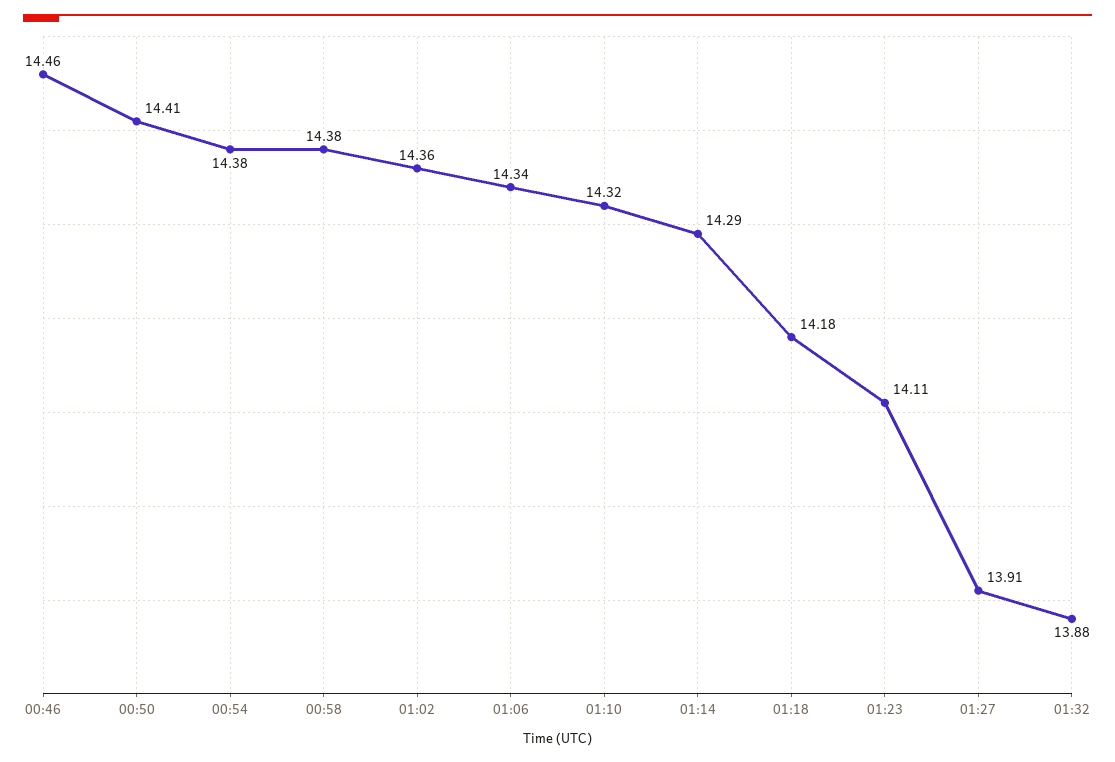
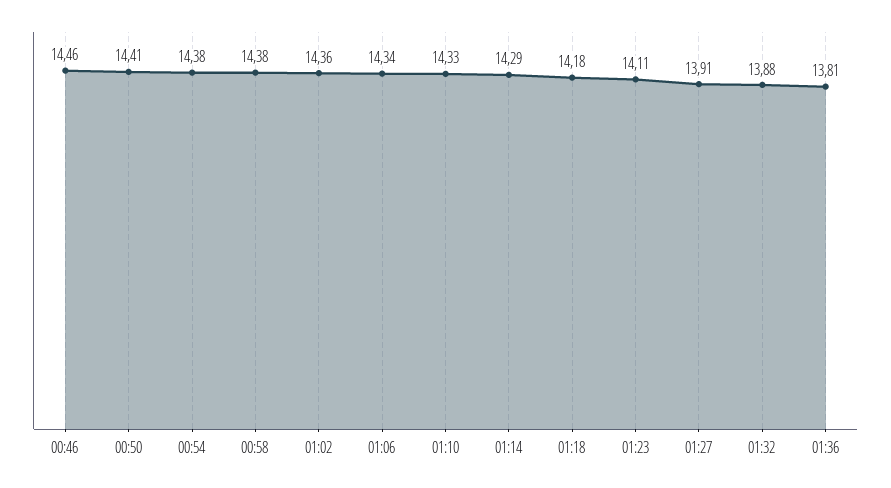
01:10: 14.32 -> 14.33
01:36: none -> 13.81

